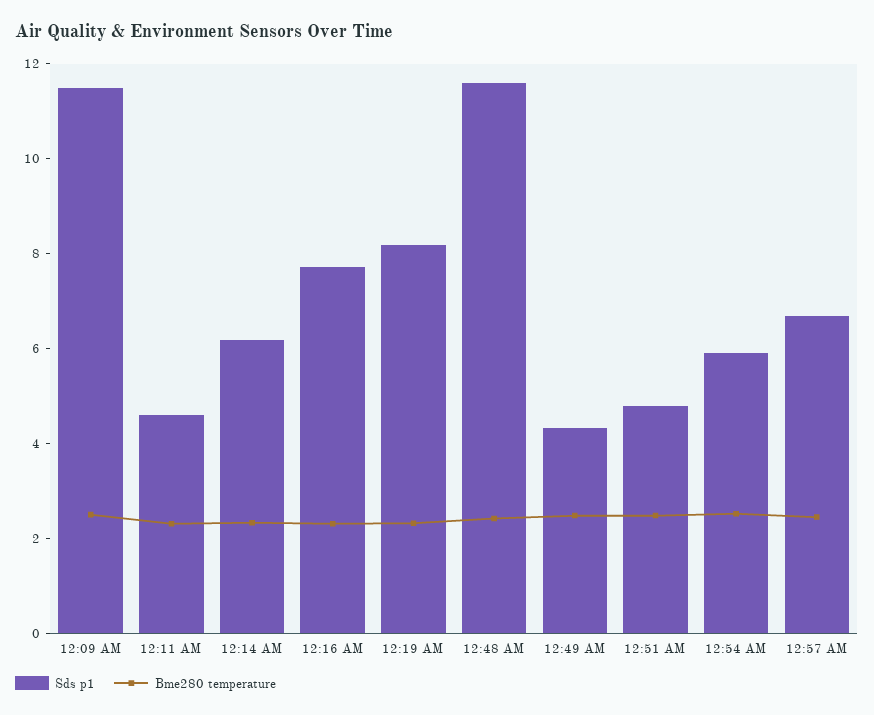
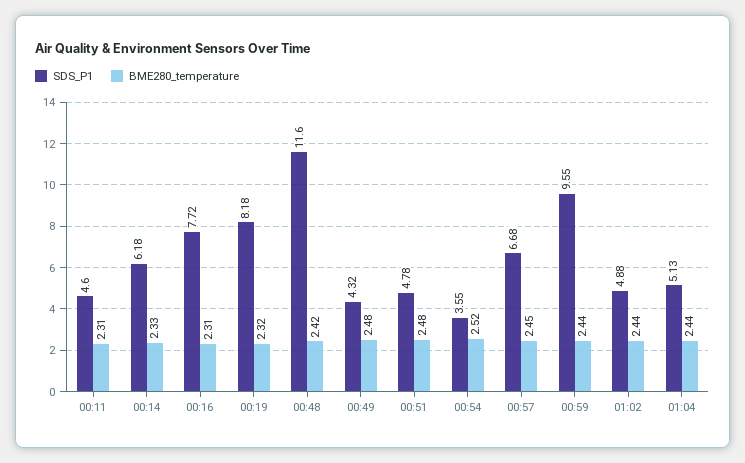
Sds p1, 12:09 AM: 11.5 -> none
Bme280 temperature, 12:09 AM: 2.5 -> none
Sds p1, 12:54 AM: 6 -> 3.55
Sds p1, 00:59: none -> 9.55
Bme280 temperature, 00:59: none -> 2.44
Sds p1, 01:02: none -> 4.88
Bme280 temperature, 01:02: none -> 2.44
Sds p1, 01:04: none -> 5.13
Bme280 temperature, 01:04: none -> 2.44

